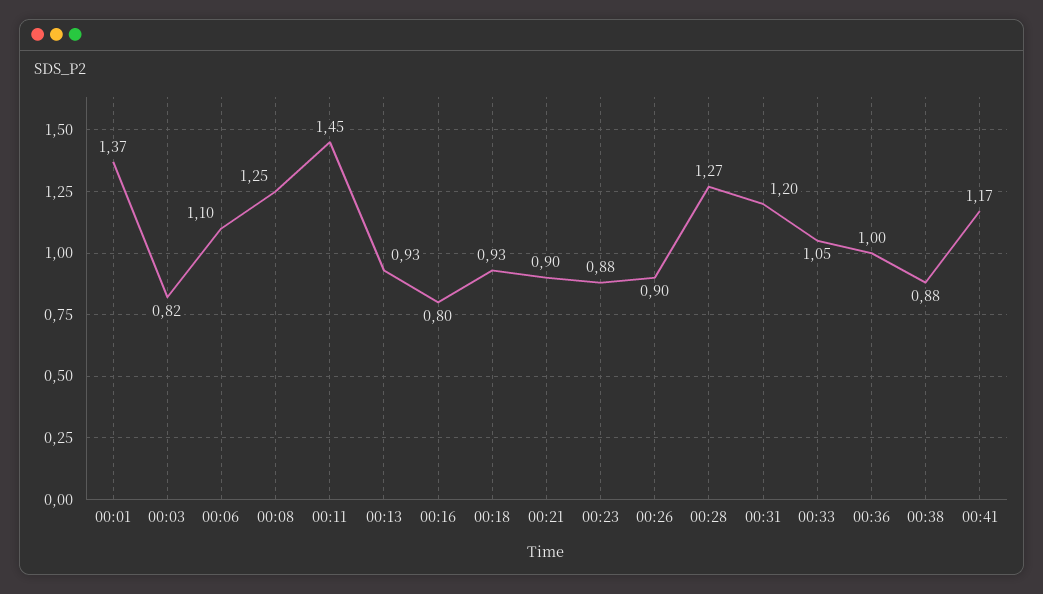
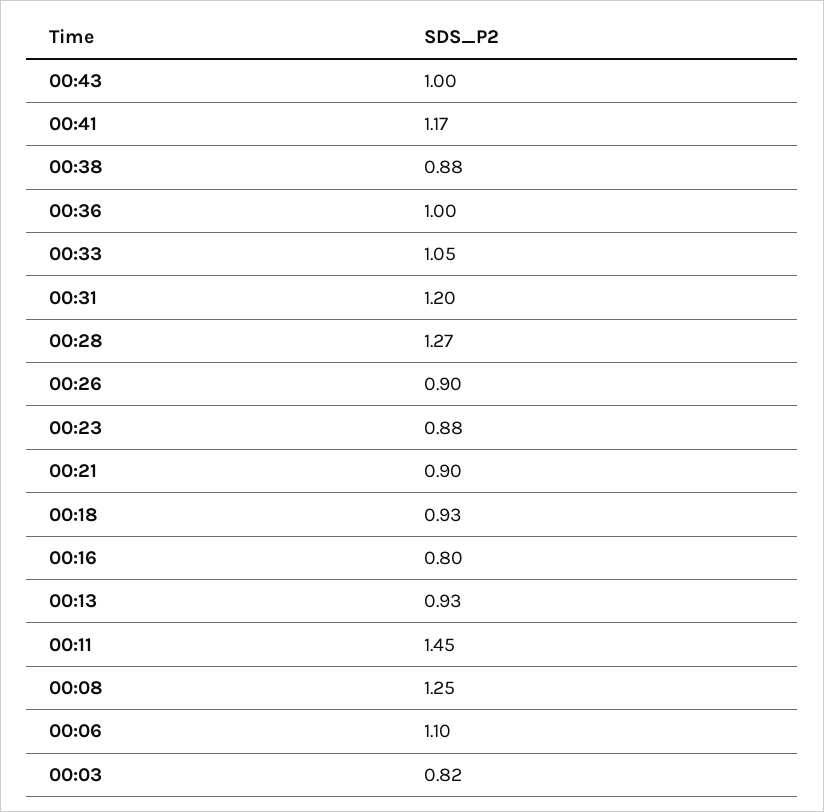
00:01: 1.37 -> none
00:43: none -> 1

